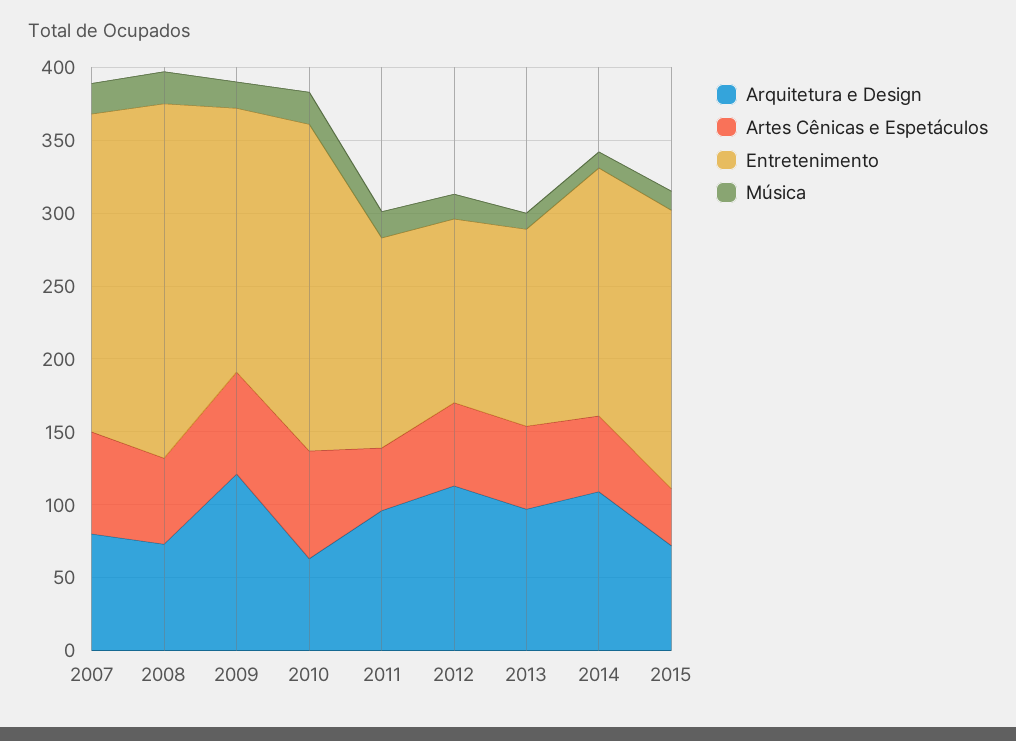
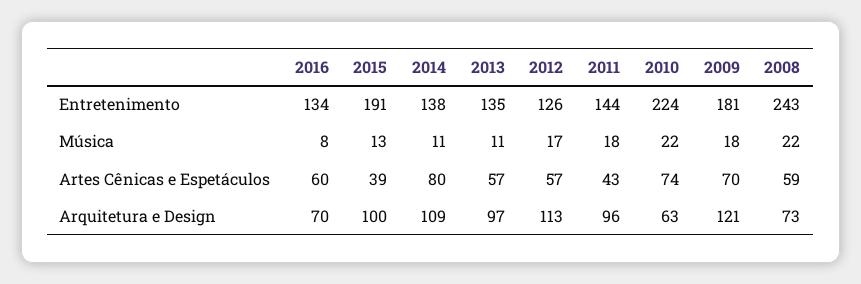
Arquitetura e Design, 2007: 80 -> none
Artes Cênicas e Espetáculos, 2007: 70 -> none
Entretenimento, 2007: 220 -> none
Música, 2007: 20 -> none
Artes Cênicas e Espetáculos, 2014: 50 -> 80
Entretenimento, 2014: 170 -> 138
Arquitetura e Design, 2015: 70 -> 100
Entretenimento, 2016: none -> 134
Música, 2016: none -> 8
Artes Cênicas e Espetáculos, 2016: none -> 60
Arquitetura e Design, 2016: none -> 70

